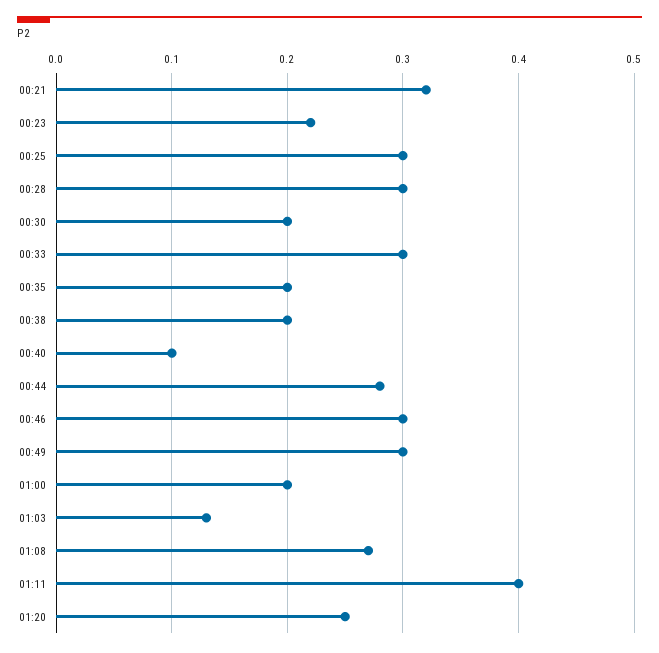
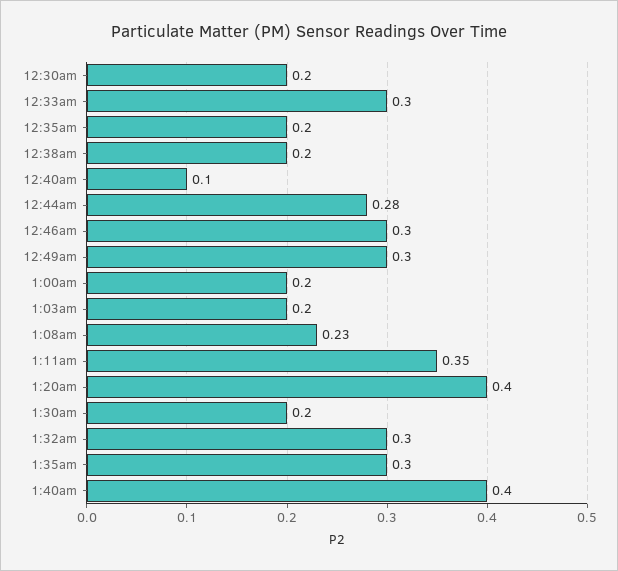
00:21: 0.32 -> none
00:23: 0.22 -> none
00:25: 0.3 -> none
00:28: 0.3 -> none
01:03: 0.13 -> 0.2
01:08: 0.27 -> 0.23
01:11: 0.4 -> 0.35
01:20: 0.25 -> 0.4
1:30am: none -> 0.2
1:32am: none -> 0.3
1:35am: none -> 0.3
1:40am: none -> 0.4

